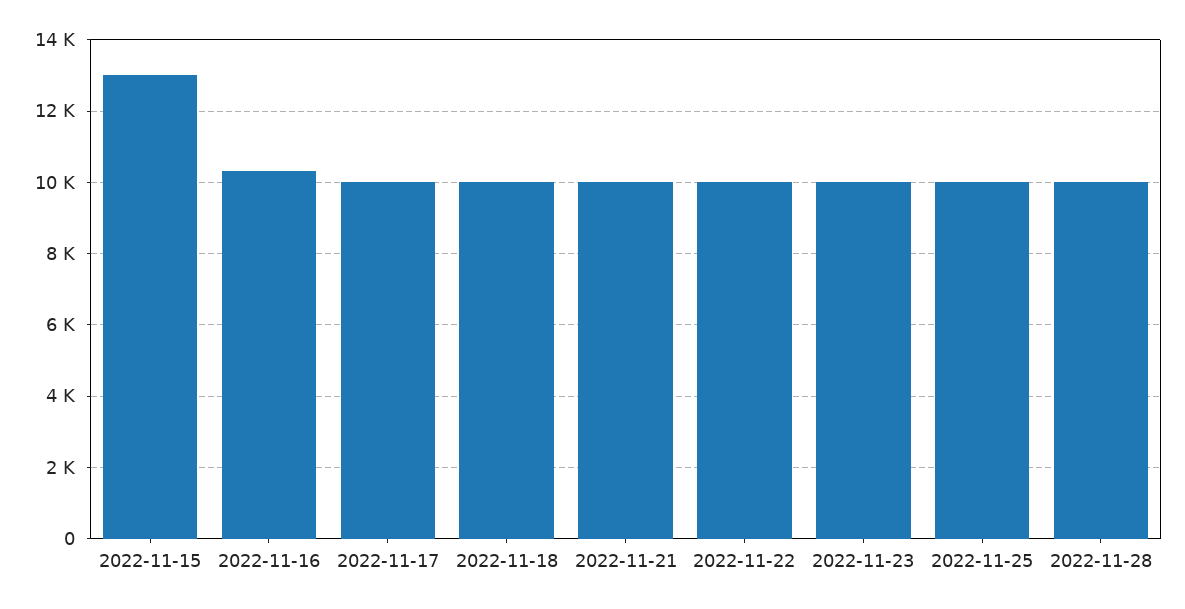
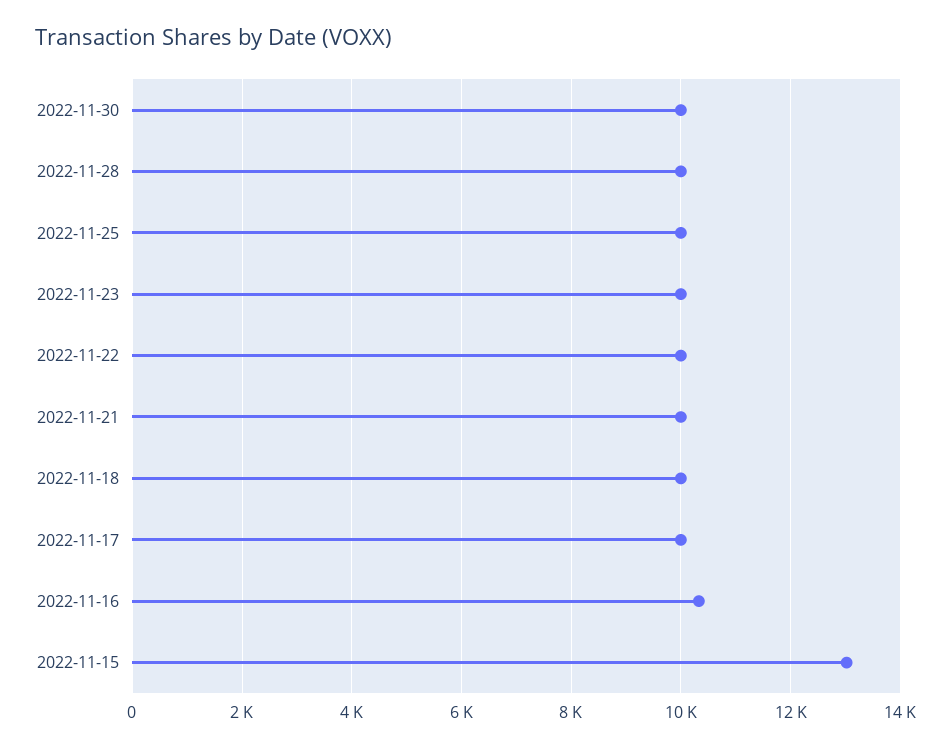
2022-11-30: none -> 10000

